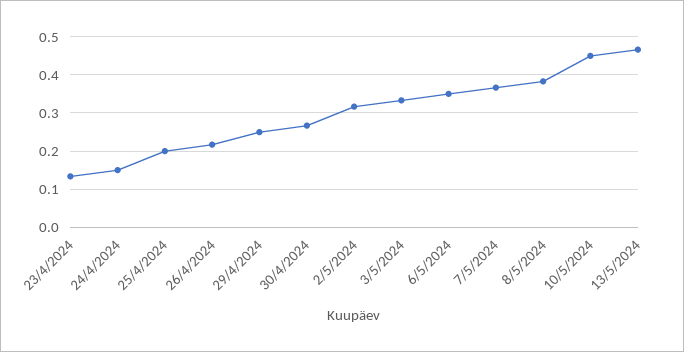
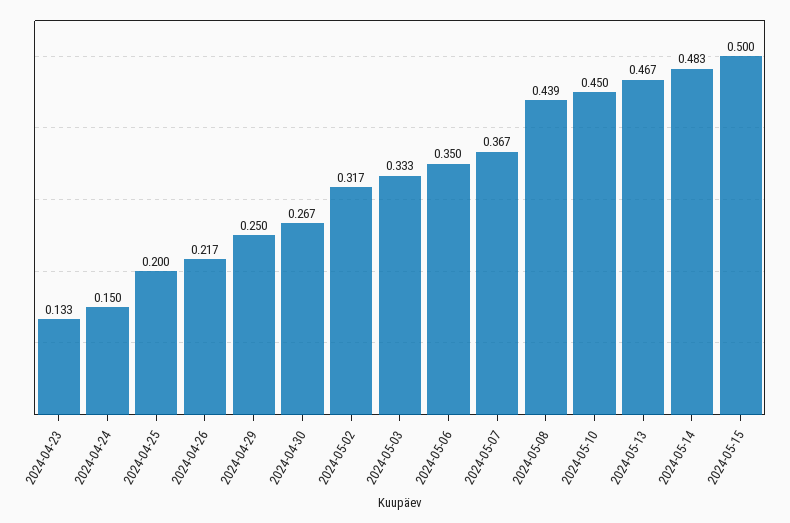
8/5/2024: 0.38 -> 0.439
2024-05-14: none -> 0.483
2024-05-15: none -> 0.5

